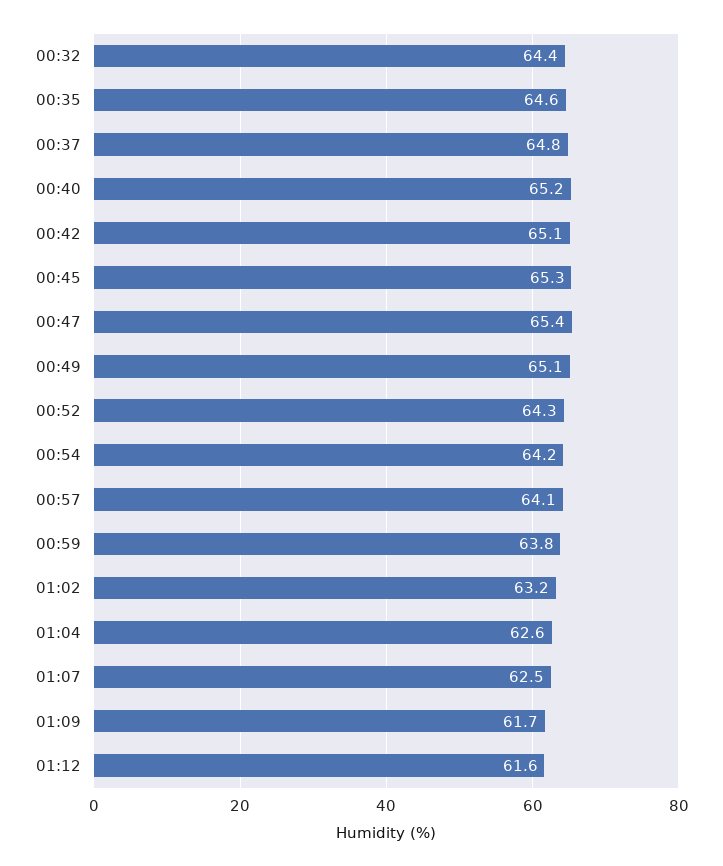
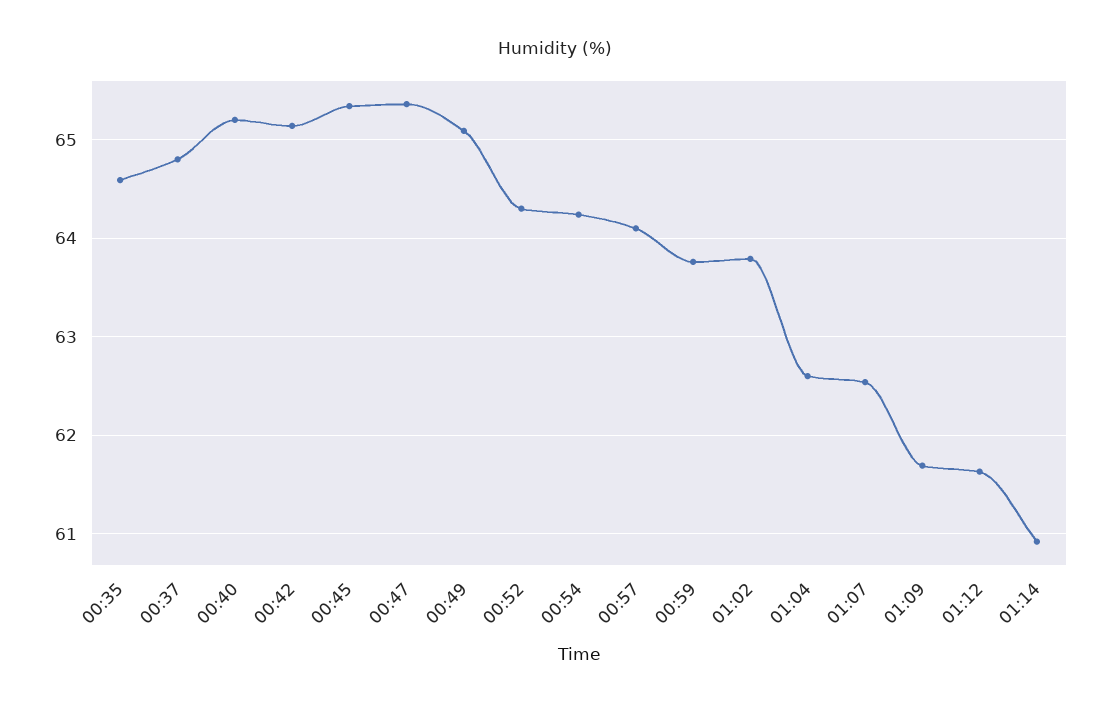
00:32: 64.4 -> none
01:02: 63.2 -> 63.8
01:14: none -> 60.9

